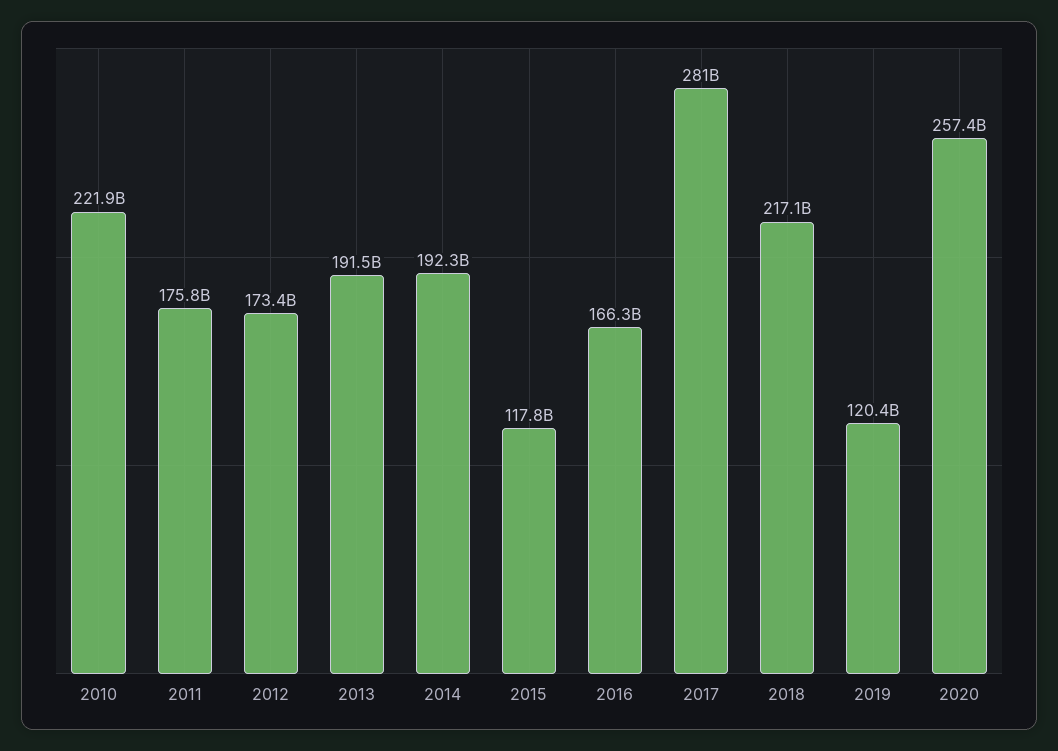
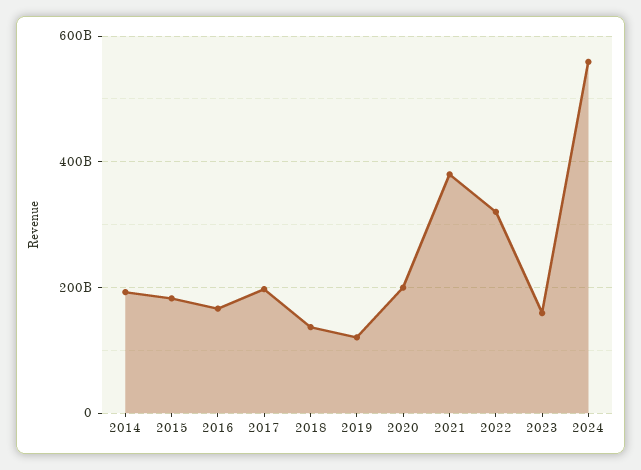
2010: 221900000000 -> none
2011: 175800000000 -> none
2012: 173400000000 -> none
2013: 191500000000 -> none
2015: 117800000000 -> 180000000000
2017: 281000000000 -> 200000000000
2018: 217100000000 -> 140000000000
2020: 257400000000 -> 200000000000
2021: none -> 380000000000
2022: none -> 320000000000
2023: none -> 160000000000
2024: none -> 560000000000

